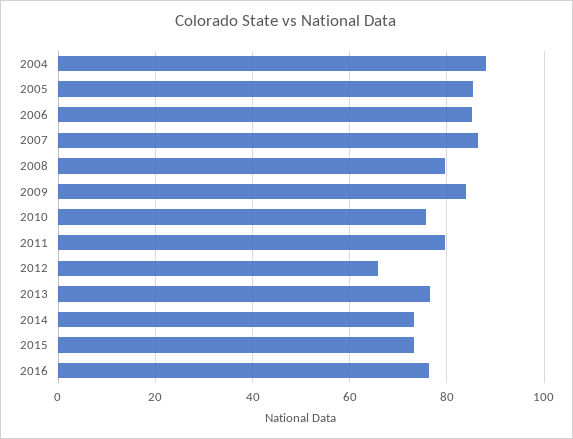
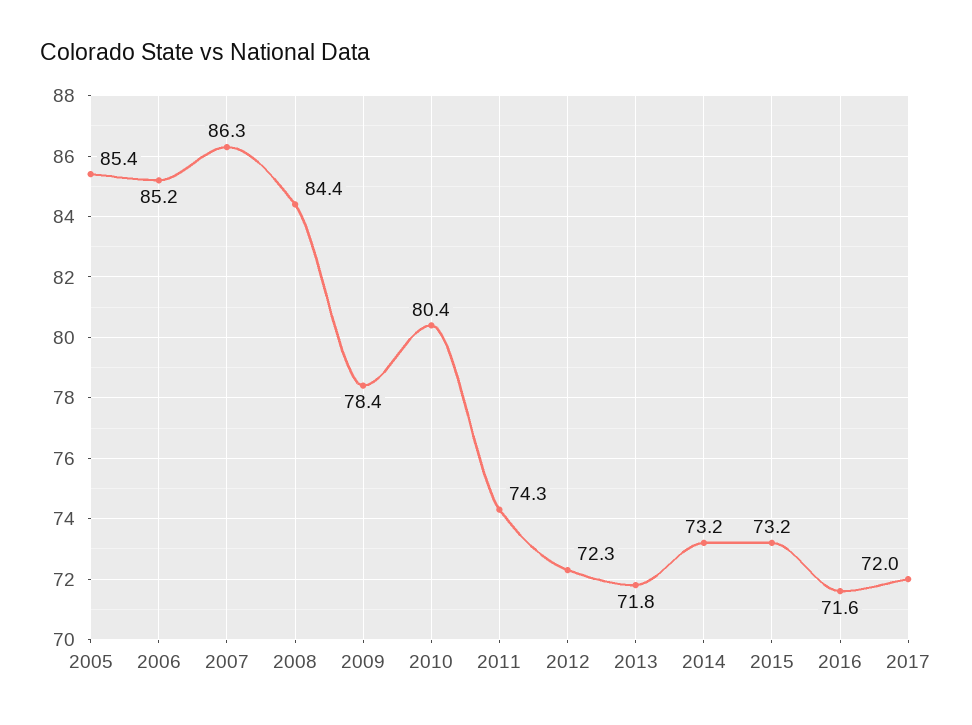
2004: 88 -> none
2008: 80 -> 84.4
2009: 84 -> 78.4
2010: 76 -> 80.4
2011: 80 -> 74.3
2012: 66 -> 72.3
2013: 76 -> 71.8
2016: 76 -> 71.6
2017: none -> 72

